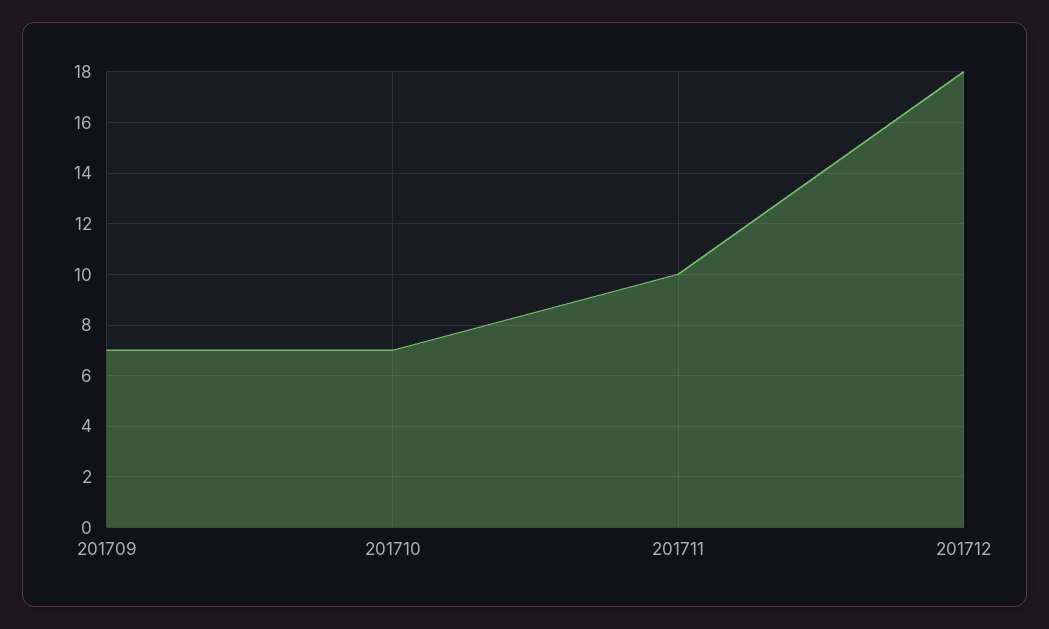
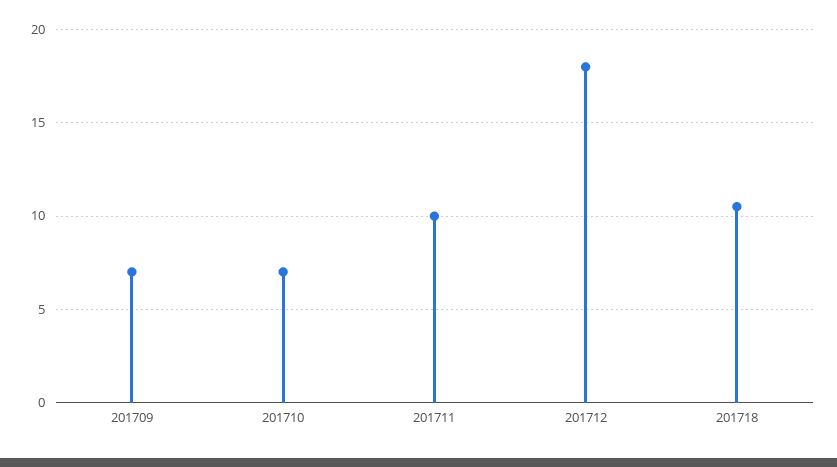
201718: none -> 10.5

